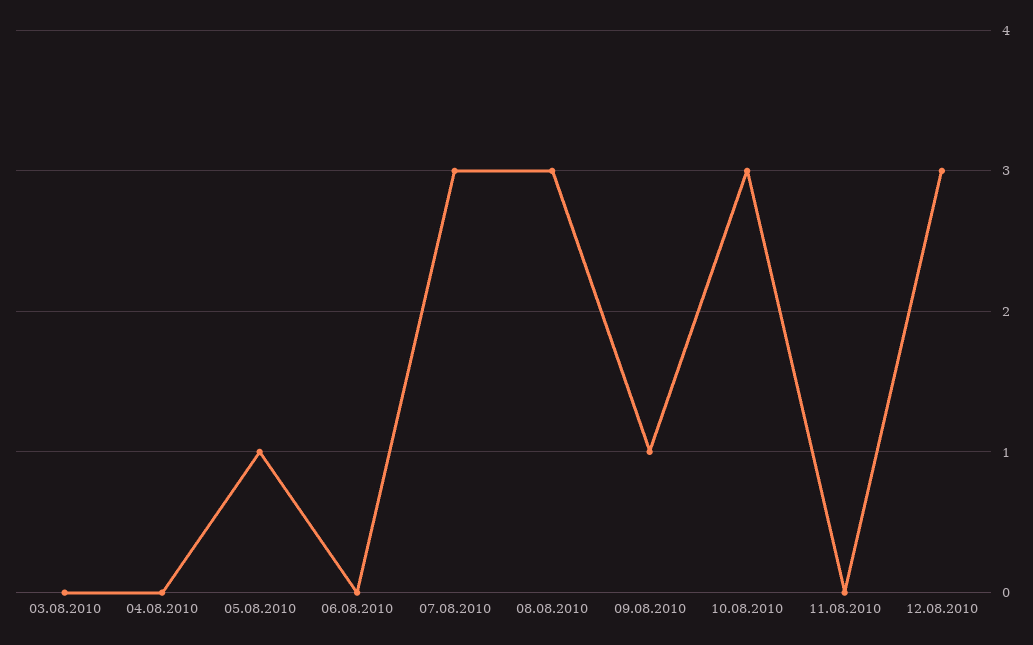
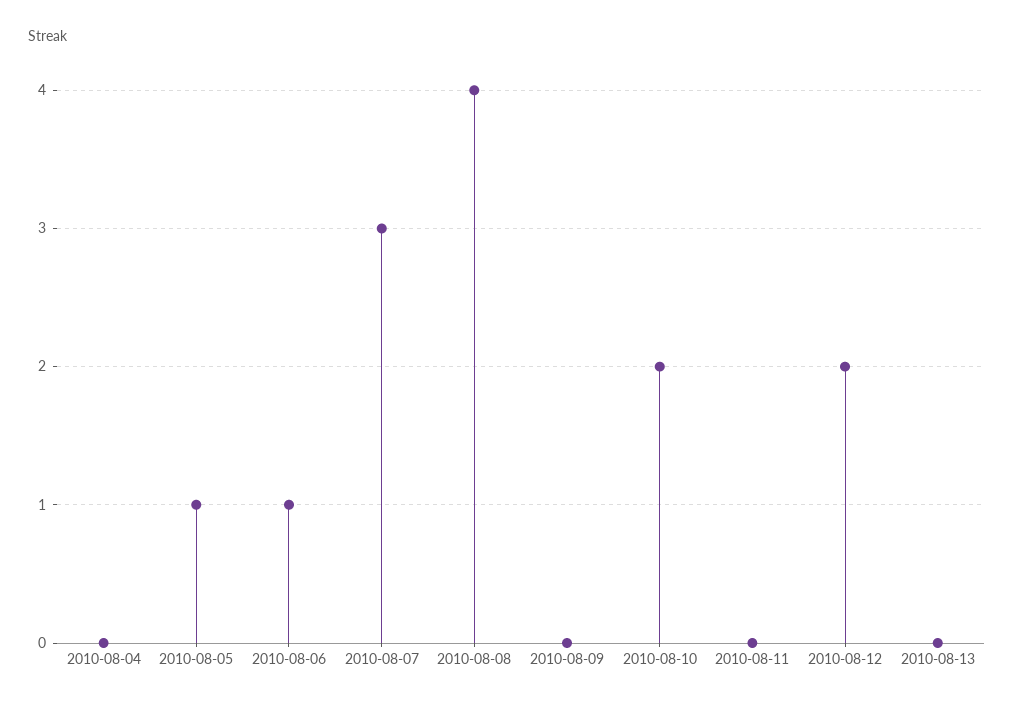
03.08.2010: 0 -> none
06.08.2010: 0 -> 1
08.08.2010: 3 -> 4
09.08.2010: 1 -> 0
10.08.2010: 3 -> 2
12.08.2010: 3 -> 2
2010-08-13: none -> 0

